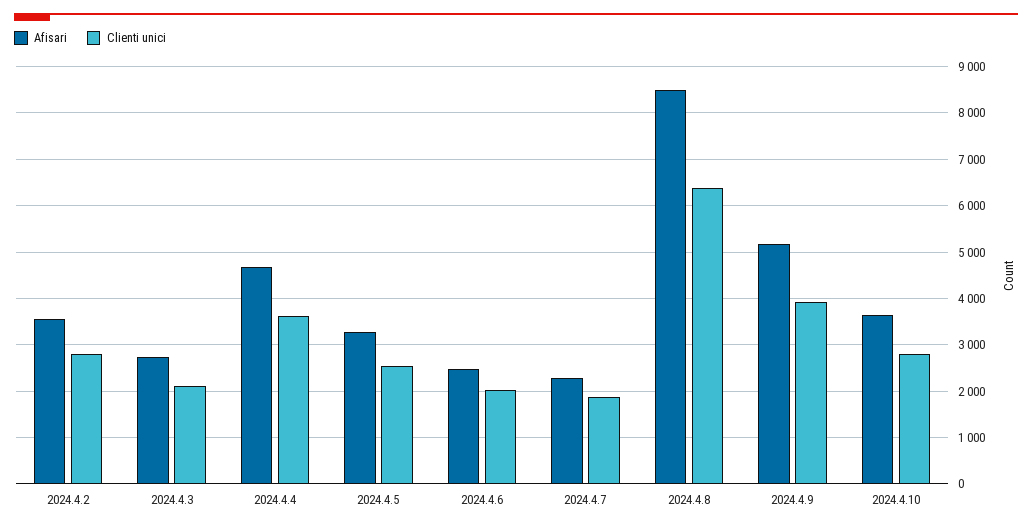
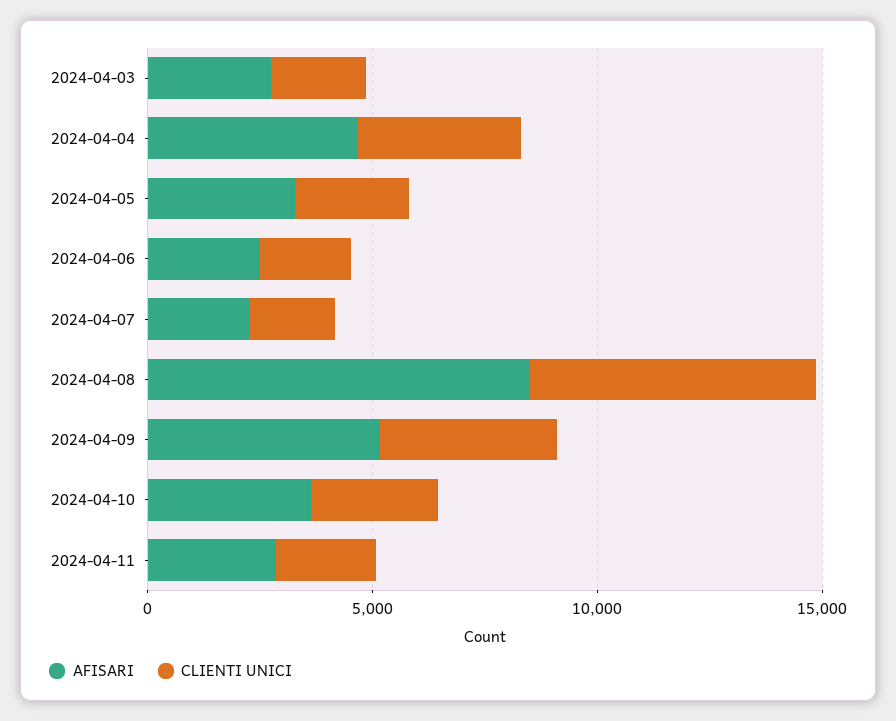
Afisari, 2024.4.2: 3600 -> none
Clienti unici, 2024.4.2: 2800 -> none
Afisari, 2024-04-11: none -> 3000
Clienti unici, 2024-04-11: none -> 2000

